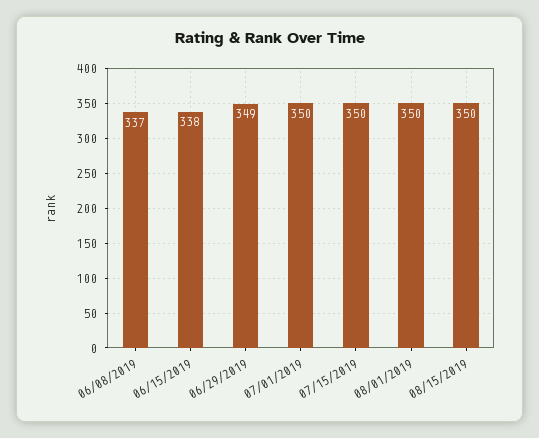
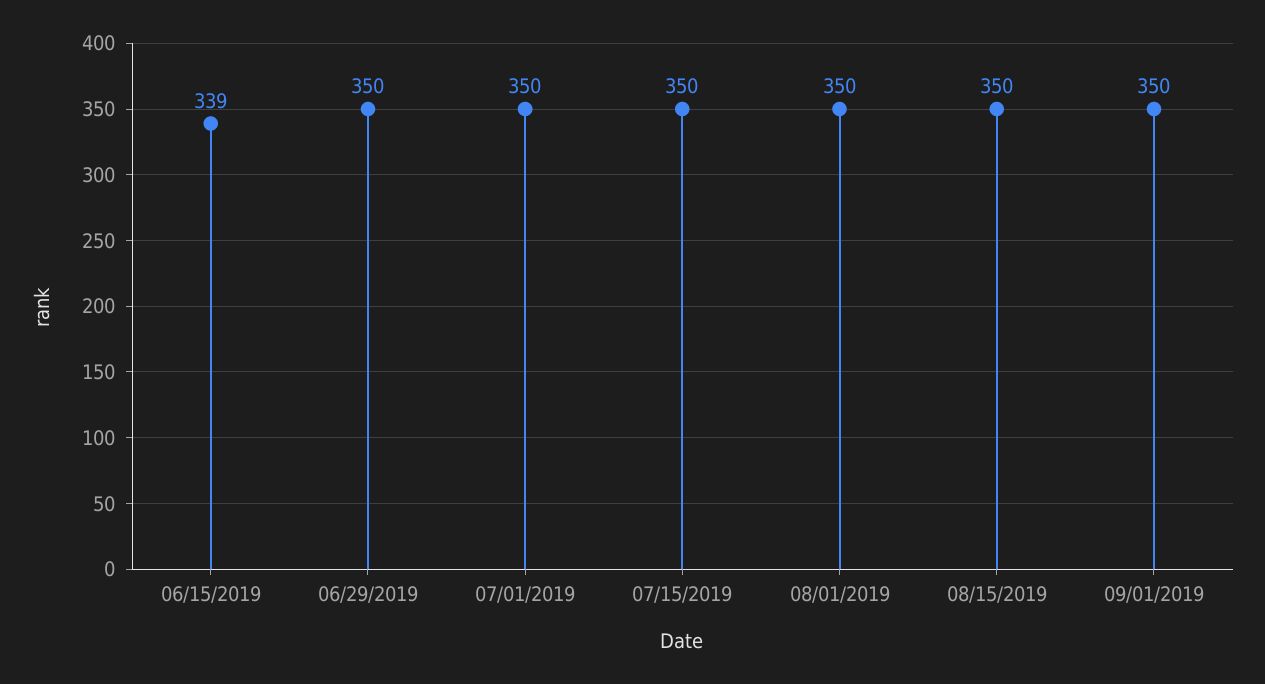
06/08/2019: 337 -> none
06/15/2019: 338 -> 339
06/29/2019: 349 -> 350
09/01/2019: none -> 350

